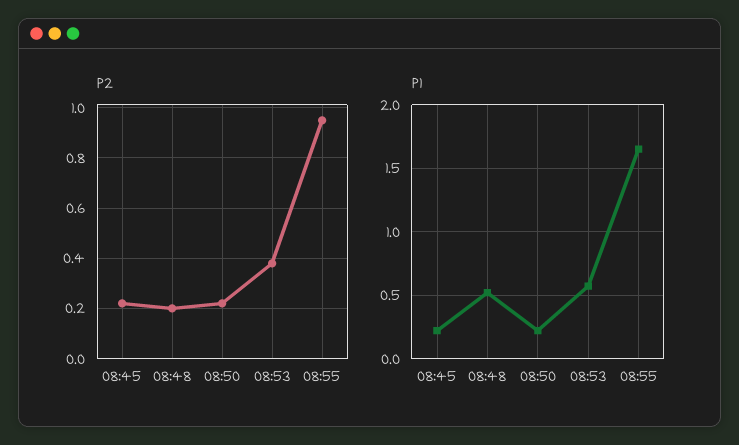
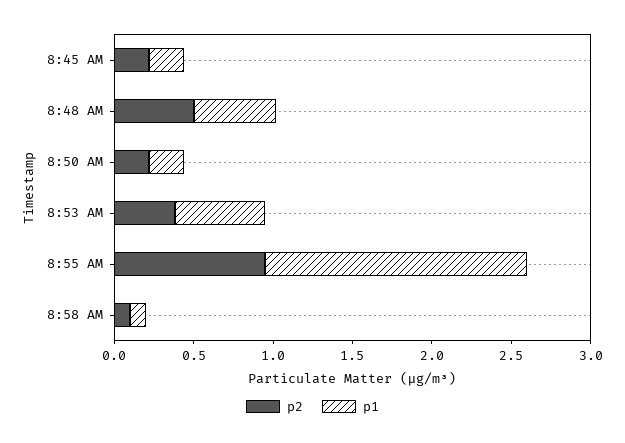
P2, 08:48: 0.2 -> 0.5
P2, 8:58 AM: none -> 0.1
P1, 8:58 AM: none -> 0.1

